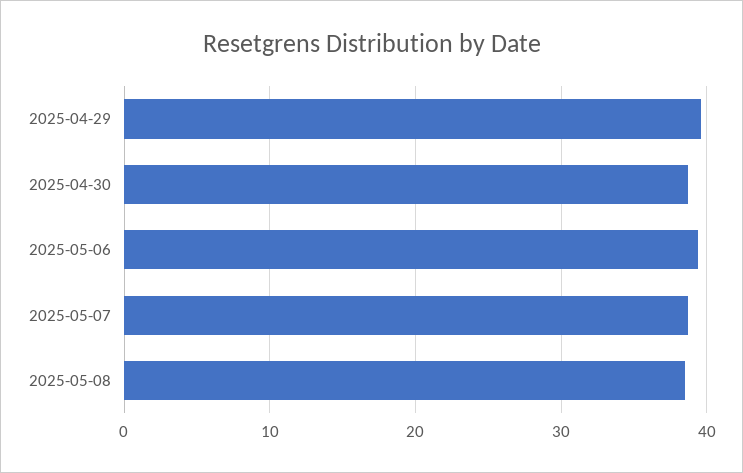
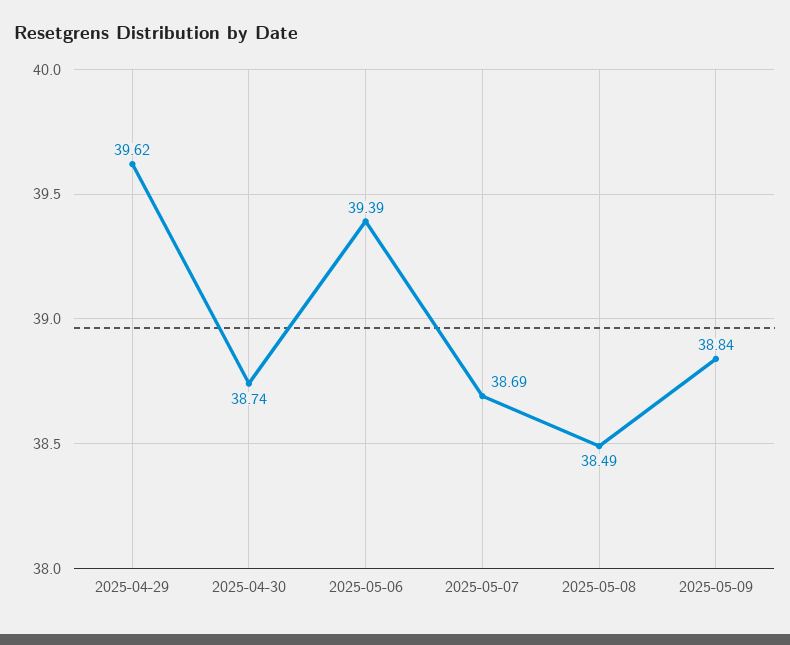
2025-05-09: none -> 38.84

